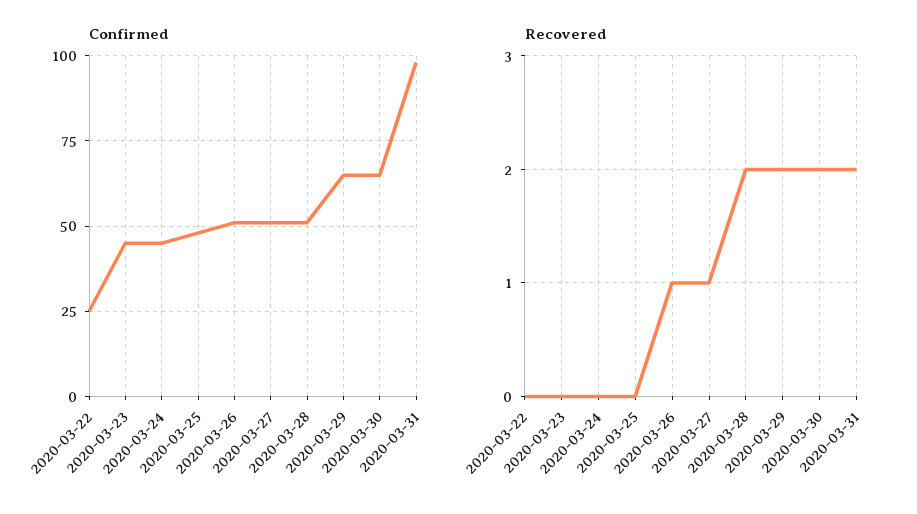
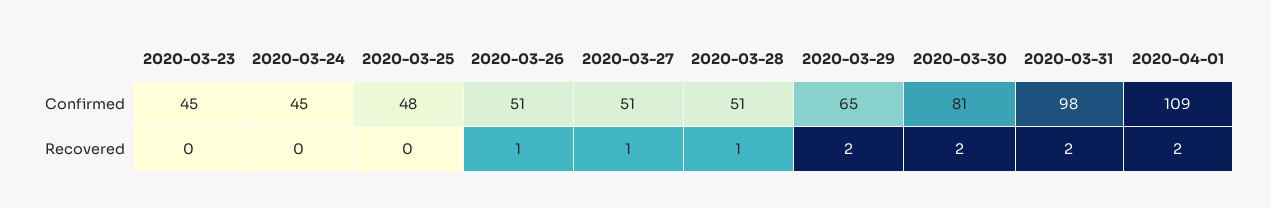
Confirmed, 2020-03-22: 25 -> none
Confirmed, 2020-03-30: 65 -> 81
Recovered, 2020-03-22: 0 -> none
Recovered, 2020-03-28: 2 -> 1
Confirmed, 2020-04-01: none -> 109
Recovered, 2020-04-01: none -> 2

